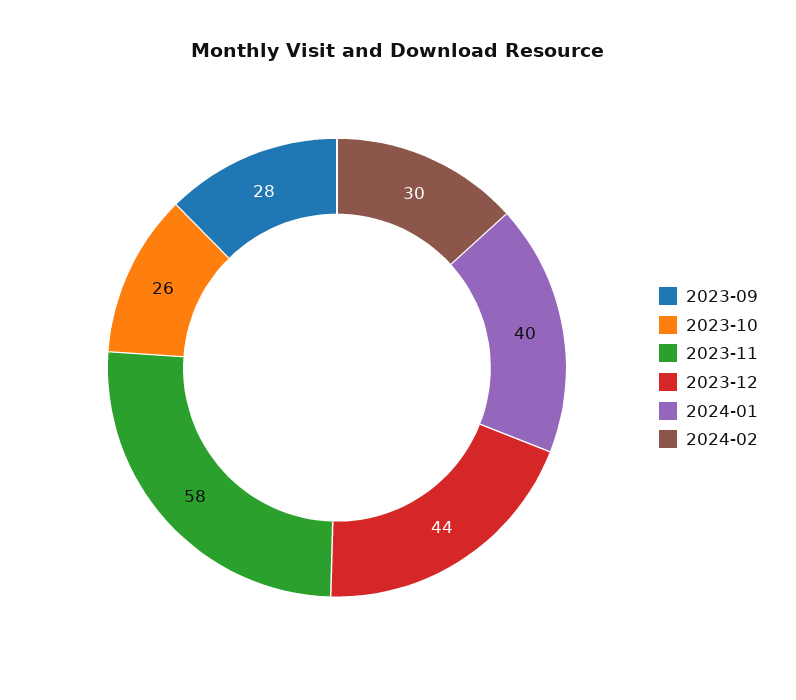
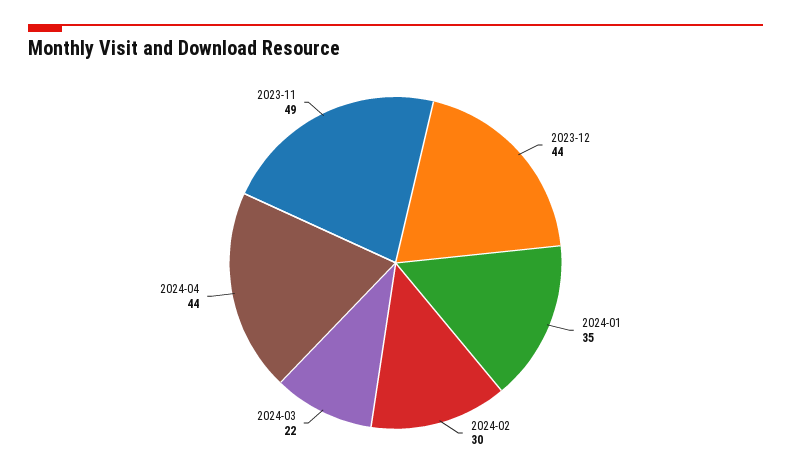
2023-09: 28 -> none
2023-10: 26 -> none
2023-11: 58 -> 49
2024-01: 40 -> 35
2024-03: none -> 22
2024-04: none -> 44

